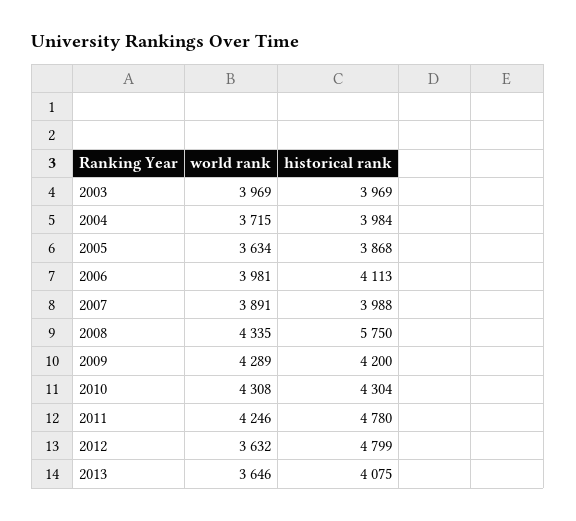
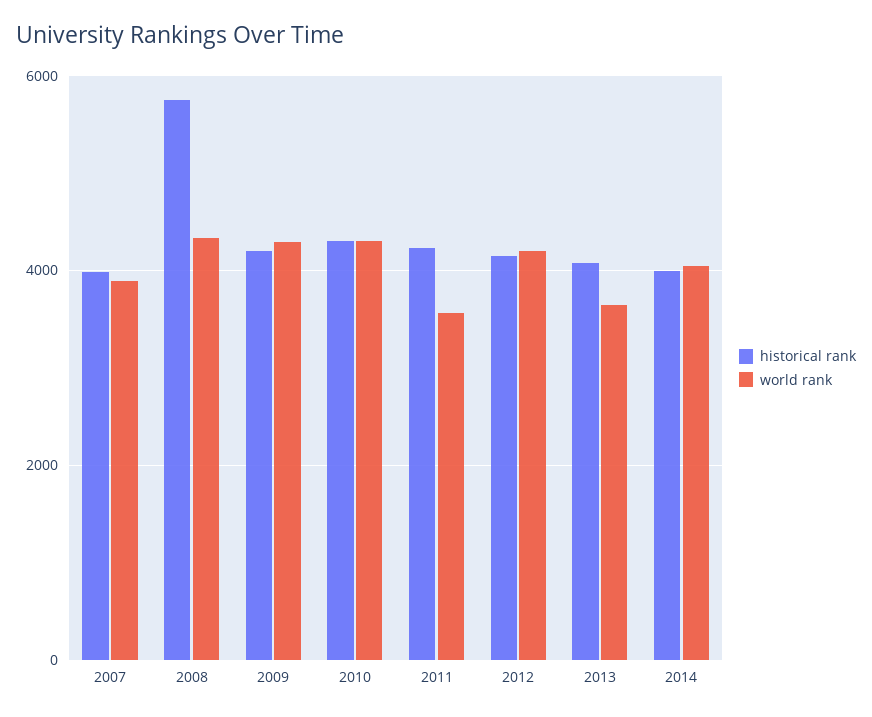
world rank, 2003: 3969 -> none
historical rank, 2003: 3969 -> none
world rank, 2004: 3715 -> none
historical rank, 2004: 3984 -> none
world rank, 2005: 3634 -> none
historical rank, 2005: 3868 -> none
world rank, 2006: 3981 -> none
historical rank, 2006: 4113 -> none
world rank, 2011: 4246 -> 3600
historical rank, 2011: 4780 -> 4200
world rank, 2012: 3632 -> 4200
historical rank, 2012: 4799 -> 4200
historical rank, 2014: none -> 4000
world rank, 2014: none -> 4000

